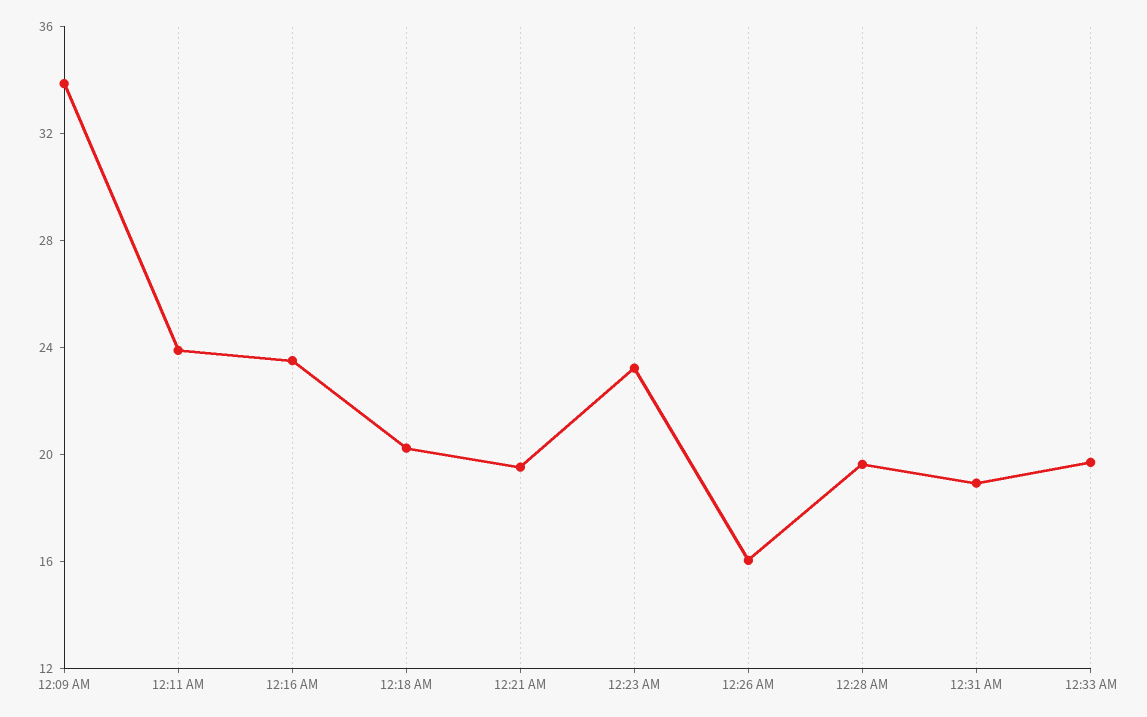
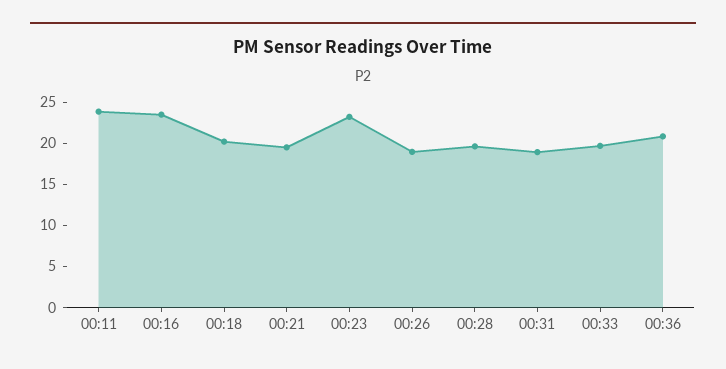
12:09 AM: 34 -> none
12:26 AM: 16 -> 19
00:36: none -> 21

